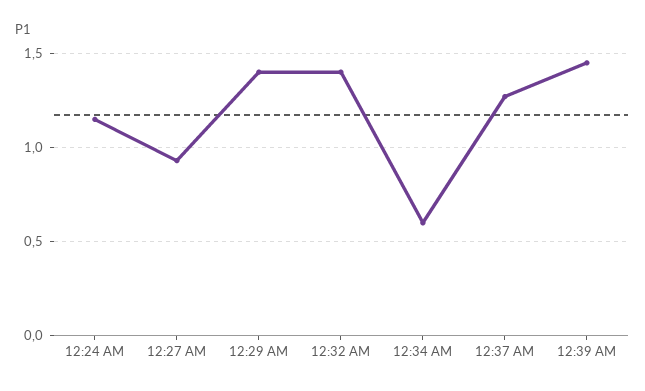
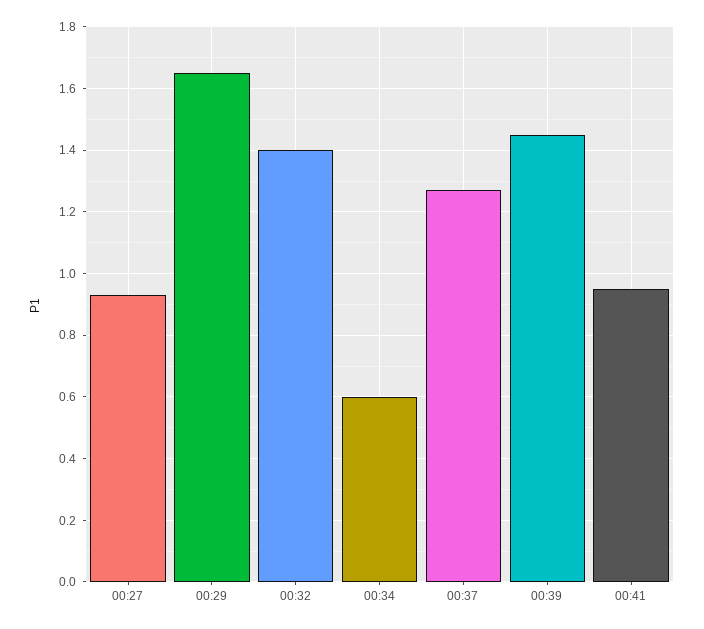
12:24 AM: 1.15 -> none
12:29 AM: 1.4 -> 1.65
00:41: none -> 0.95

